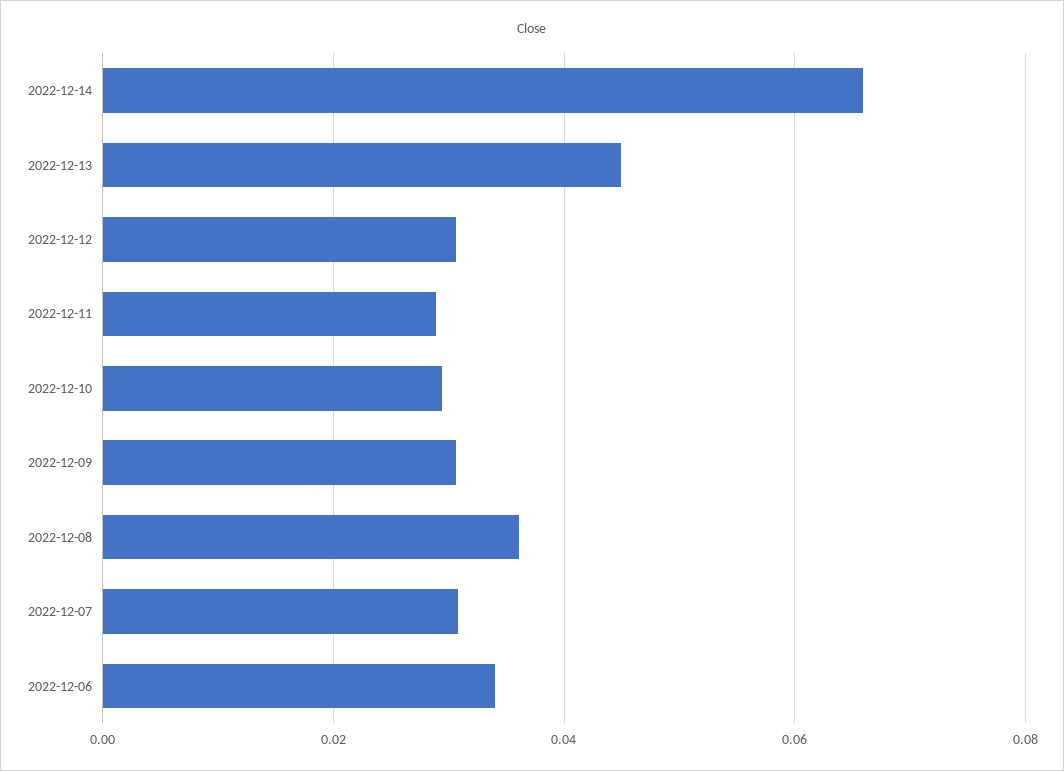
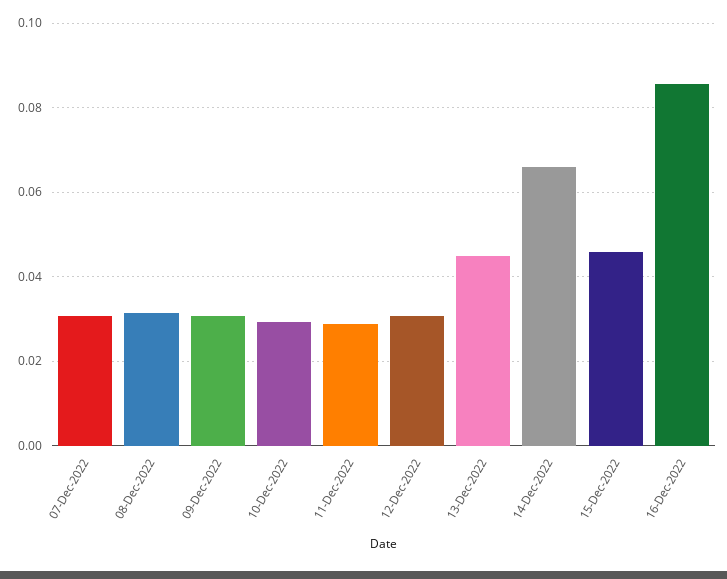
2022-12-08: 0.036 -> 0.032
2022-12-06: 0.034 -> none
15-Dec-2022: none -> 0.046
16-Dec-2022: none -> 0.086

